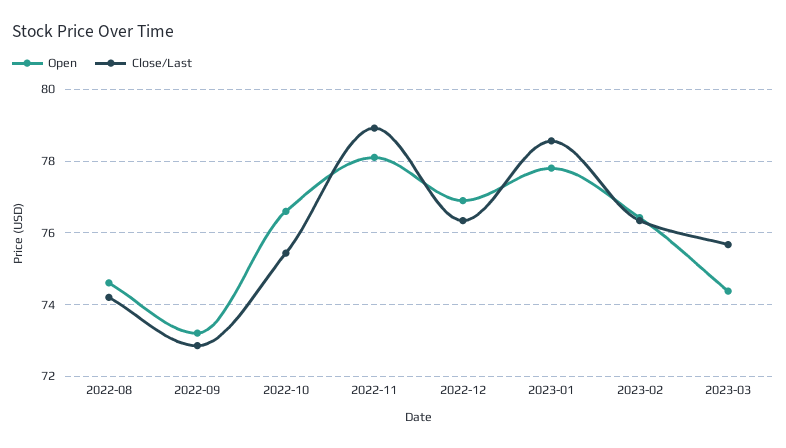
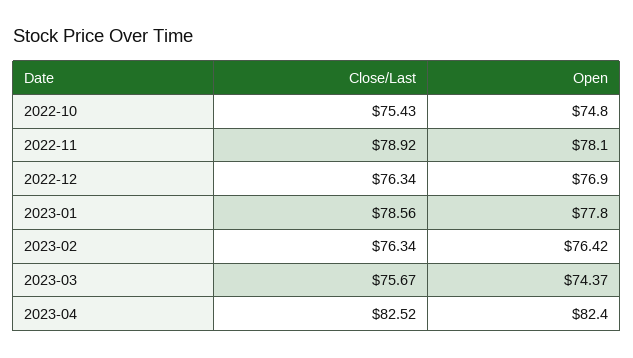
Open, 2022-08: 74.6 -> none
Close/Last, 2022-08: 74.2 -> none
Open, 2022-09: 73.2 -> none
Close/Last, 2022-09: 72.8 -> none
Open, 2022-10: 76.6 -> 74.8
Close/Last, 2023-04: none -> 82.52
Open, 2023-04: none -> 82.4

